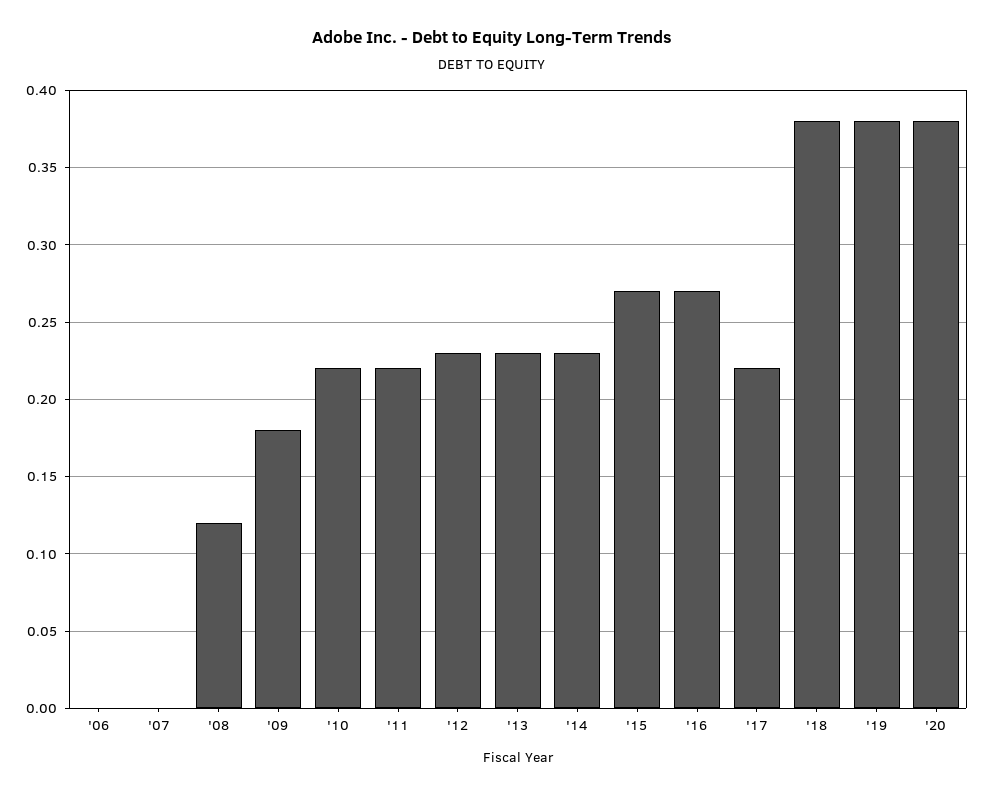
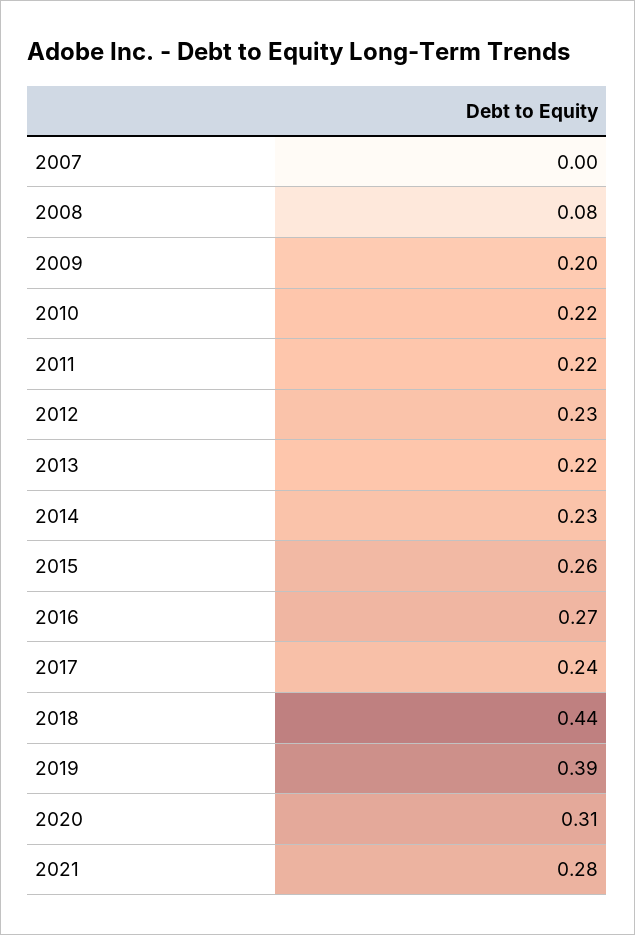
'06: 0 -> none
'08: 0.12 -> 0.08
'09: 0.18 -> 0.2
'13: 0.23 -> 0.22
'15: 0.27 -> 0.26
'17: 0.22 -> 0.24
'18: 0.38 -> 0.44
'19: 0.38 -> 0.39
'20: 0.38 -> 0.31
2021: none -> 0.28

